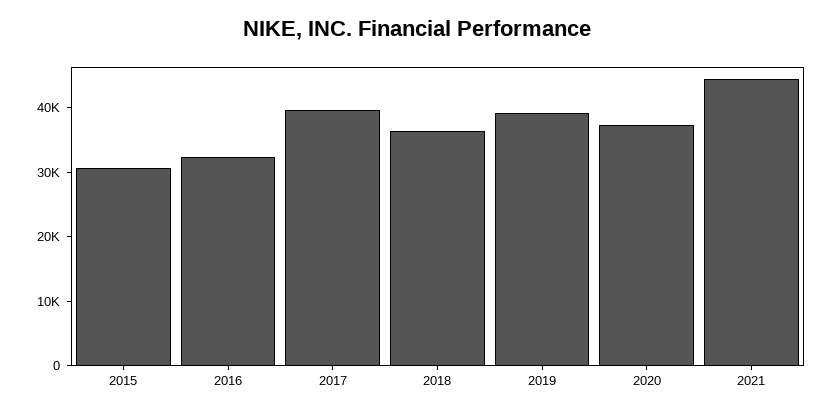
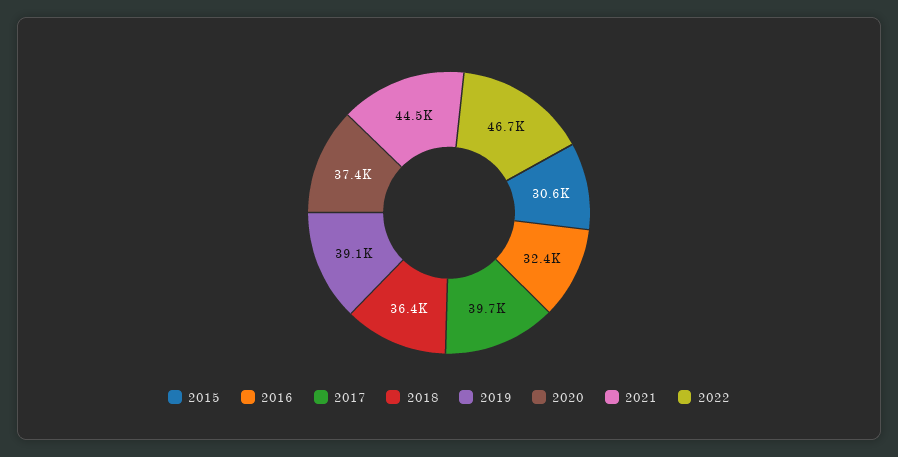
2022: none -> 46700

